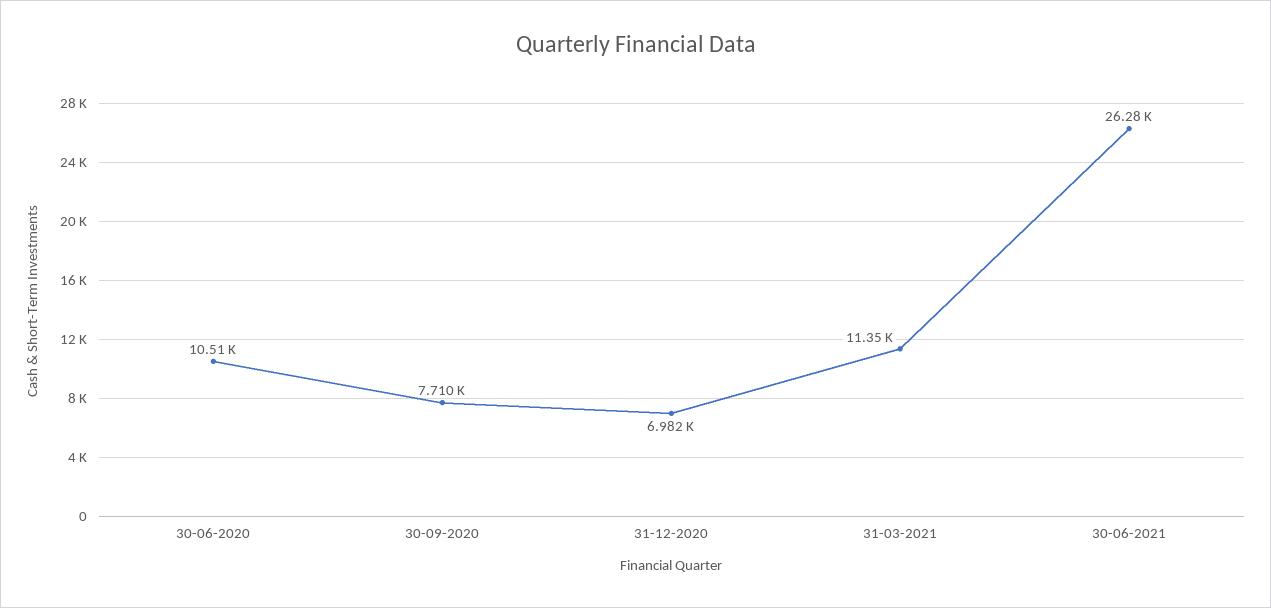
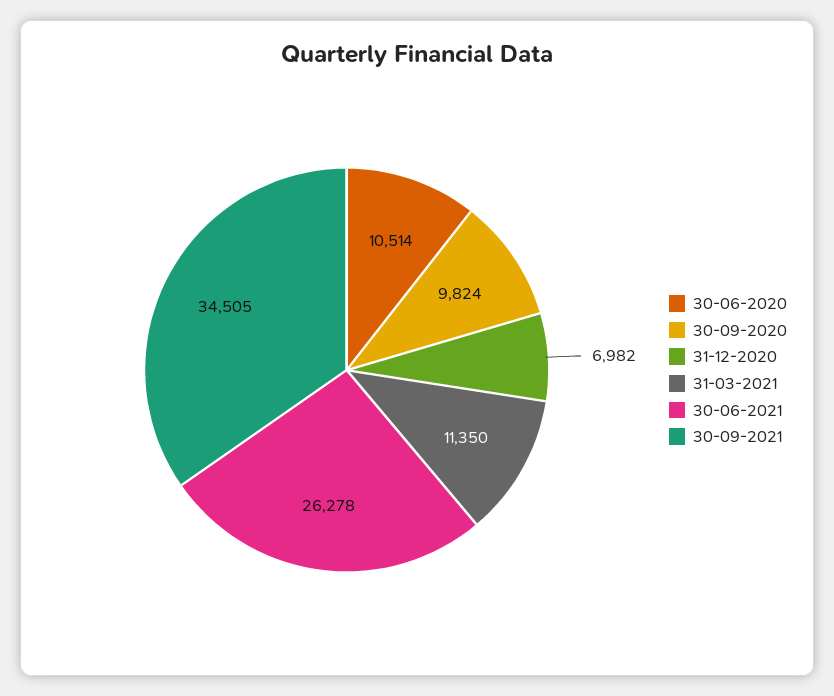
30-09-2020: 7710 -> 9824
30-09-2021: none -> 34505

